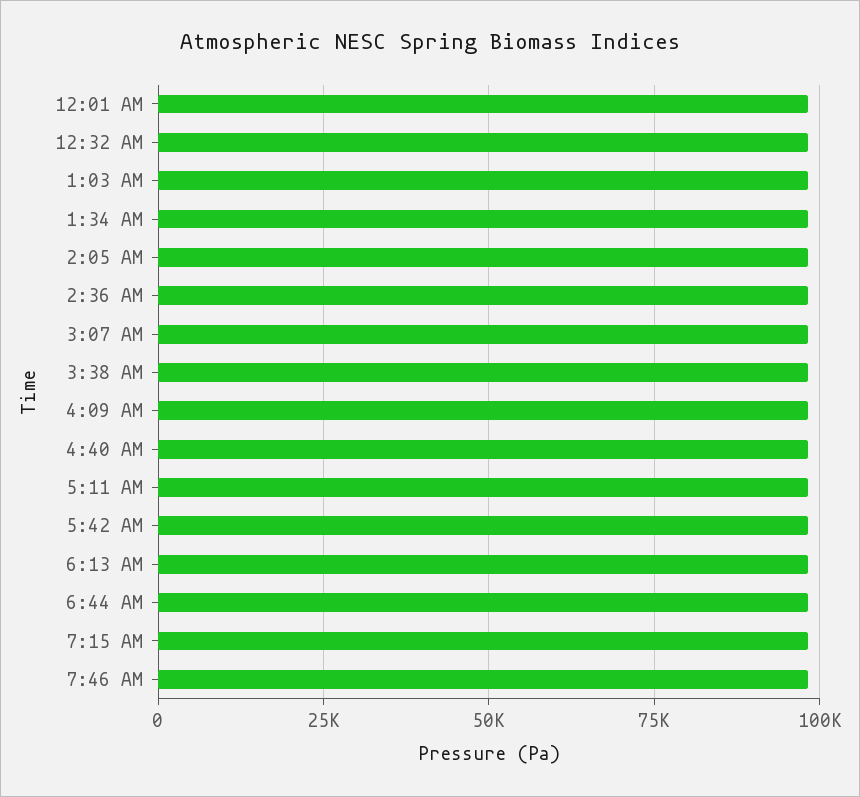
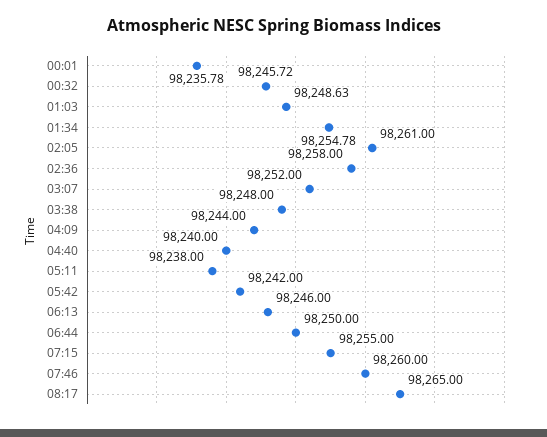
08:17: none -> 98265

